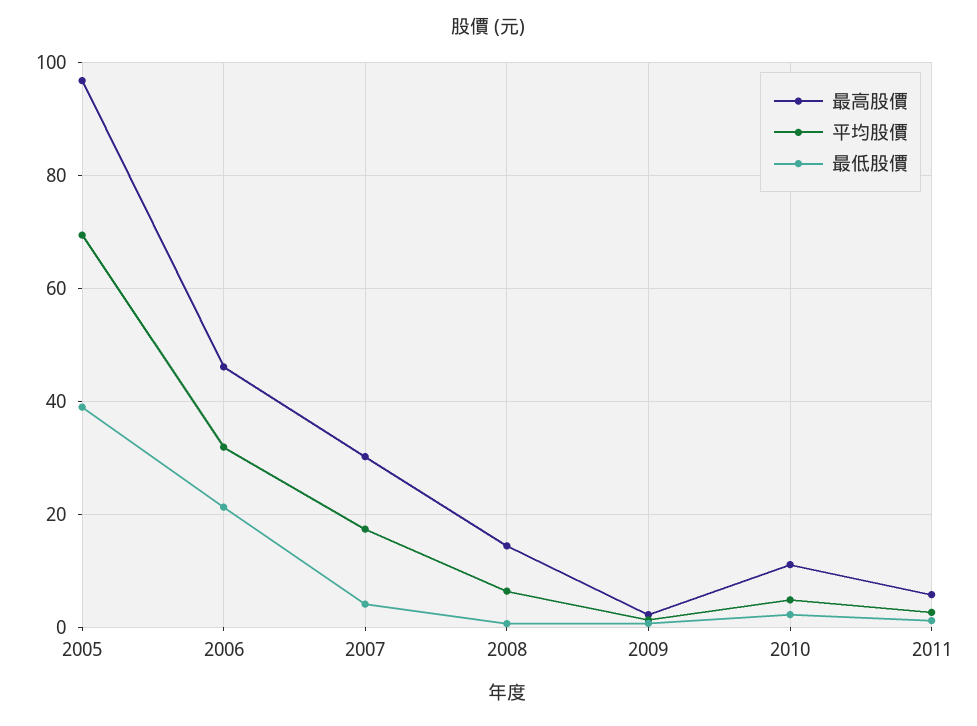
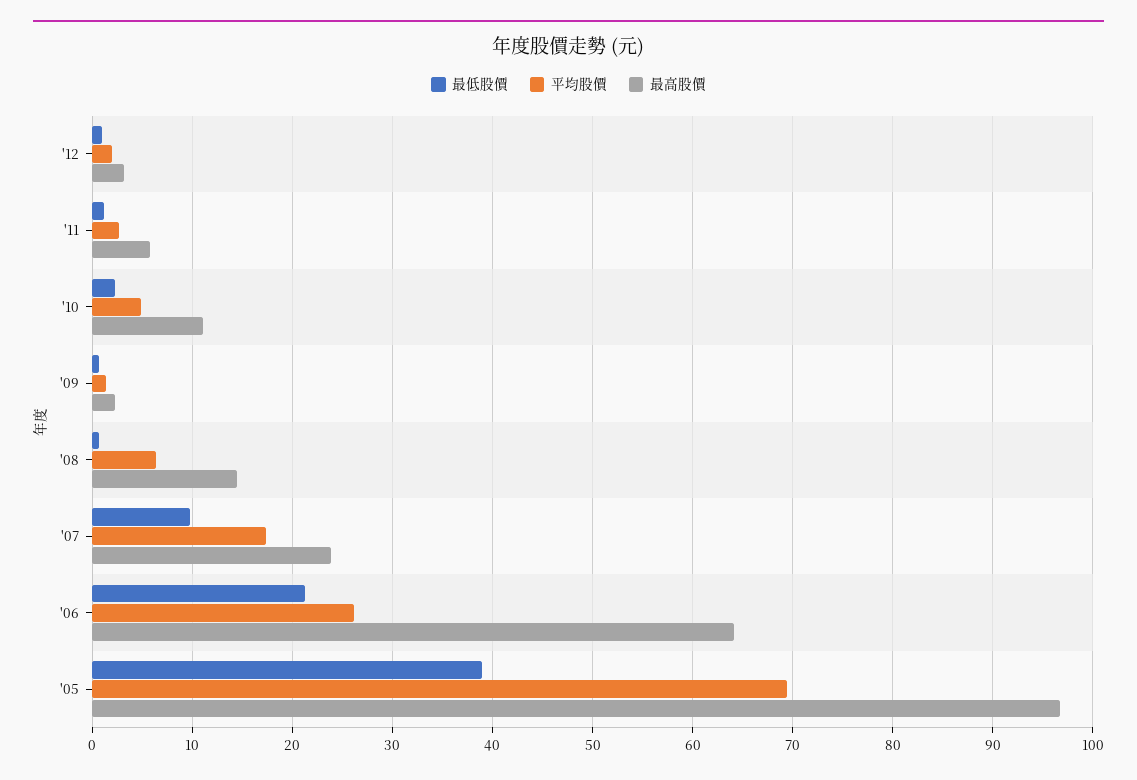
最高股價, 2006: 46 -> 64
平均股價, 2006: 32 -> 26
最高股價, 2007: 30 -> 24
最低股價, 2007: 4 -> 10
最低股價, '12: none -> 1
平均股價, '12: none -> 2
最高股價, '12: none -> 3

